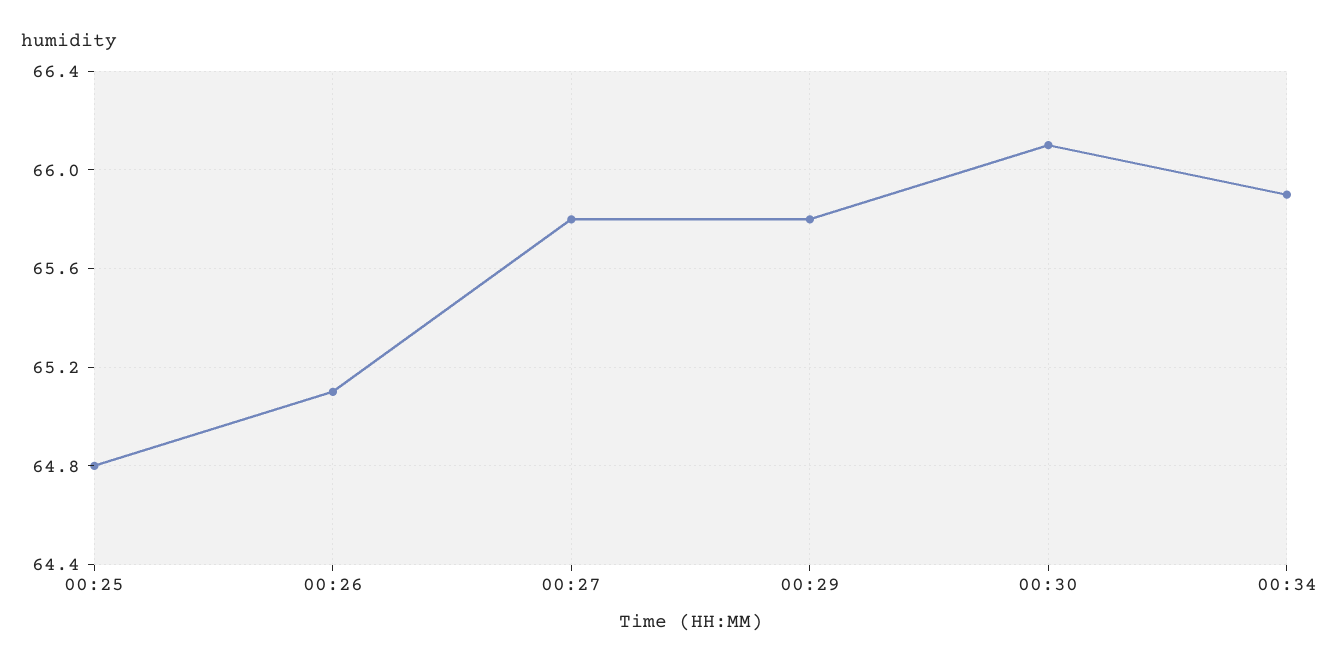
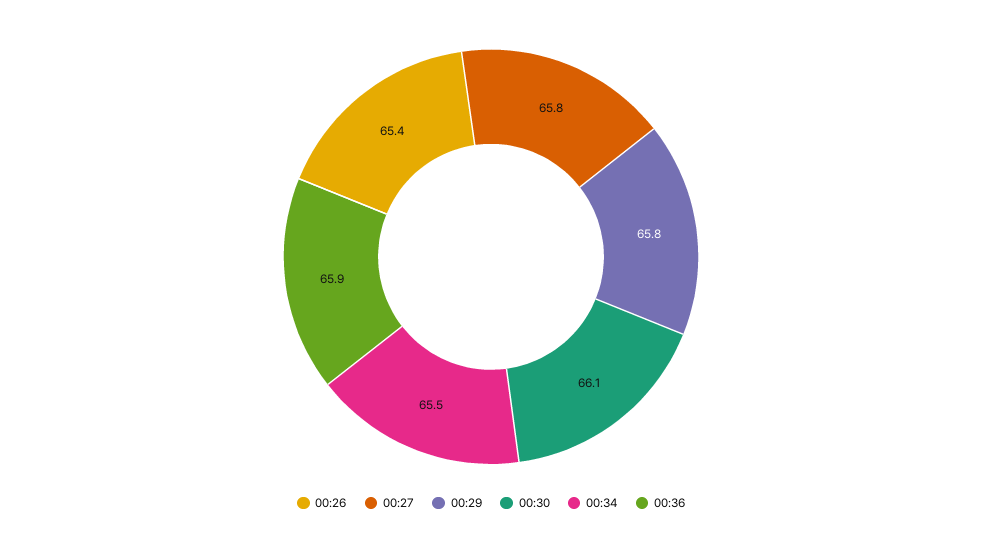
00:25: 64.8 -> none
00:26: 65.1 -> 65.4
00:34: 65.9 -> 65.5
00:36: none -> 65.9

